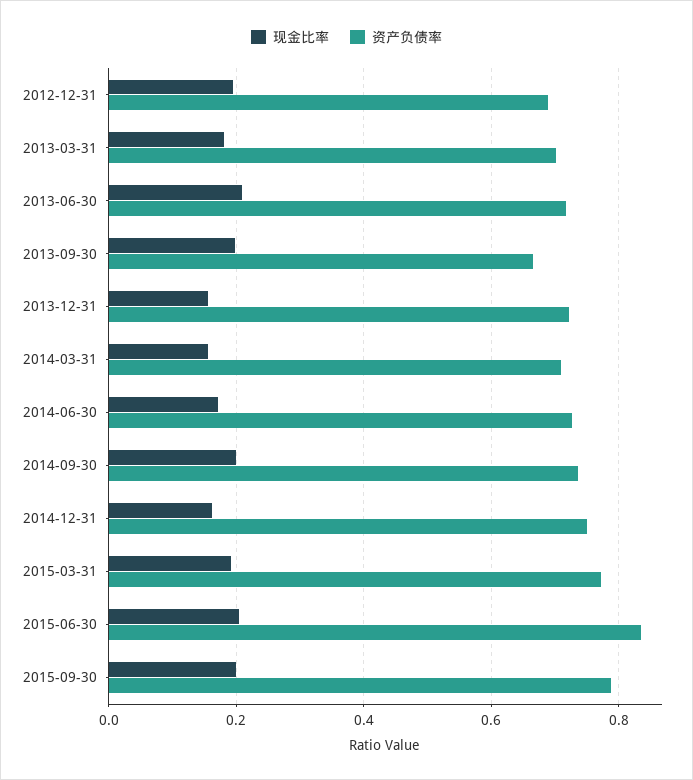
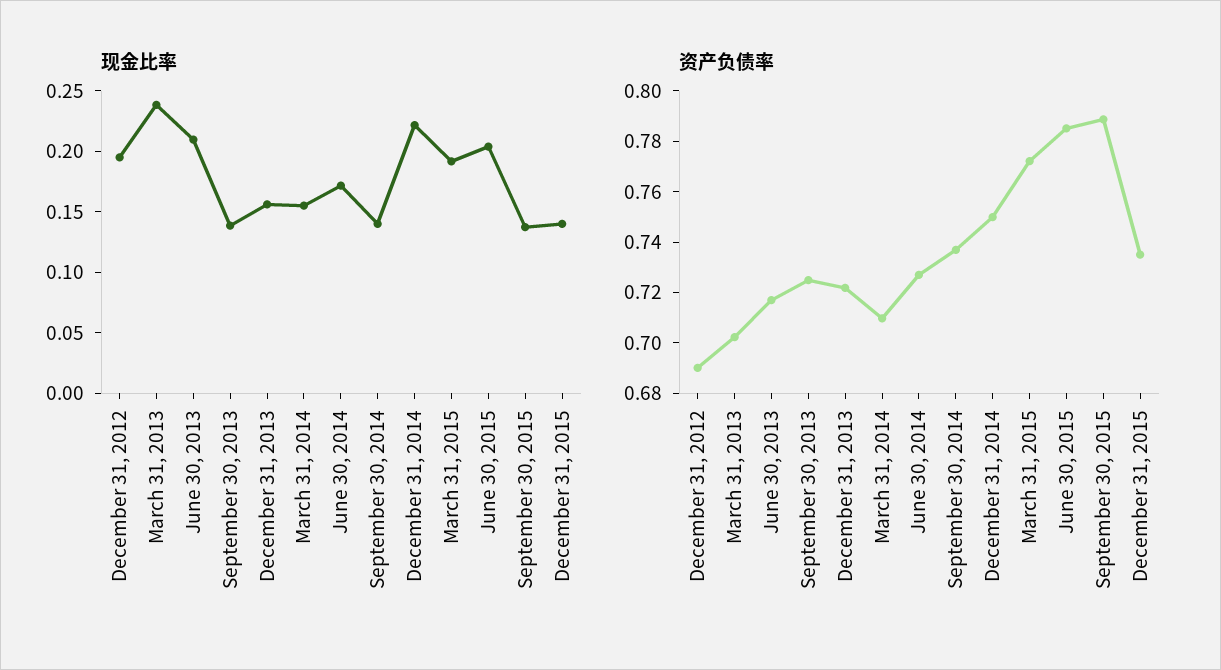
现金比率, 2013-03-31: 0.18 -> 0.24
现金比率, 2013-09-30: 0.2 -> 0.14
资产负债率, 2013-09-30: 0.66 -> 0.725
现金比率, 2014-09-30: 0.2 -> 0.14
现金比率, 2014-12-31: 0.16 -> 0.22
资产负债率, 2015-06-30: 0.84 -> 0.785
现金比率, 2015-09-30: 0.2 -> 0.14
现金比率, December 31, 2015: none -> 0.14
资产负债率, December 31, 2015: none -> 0.735

